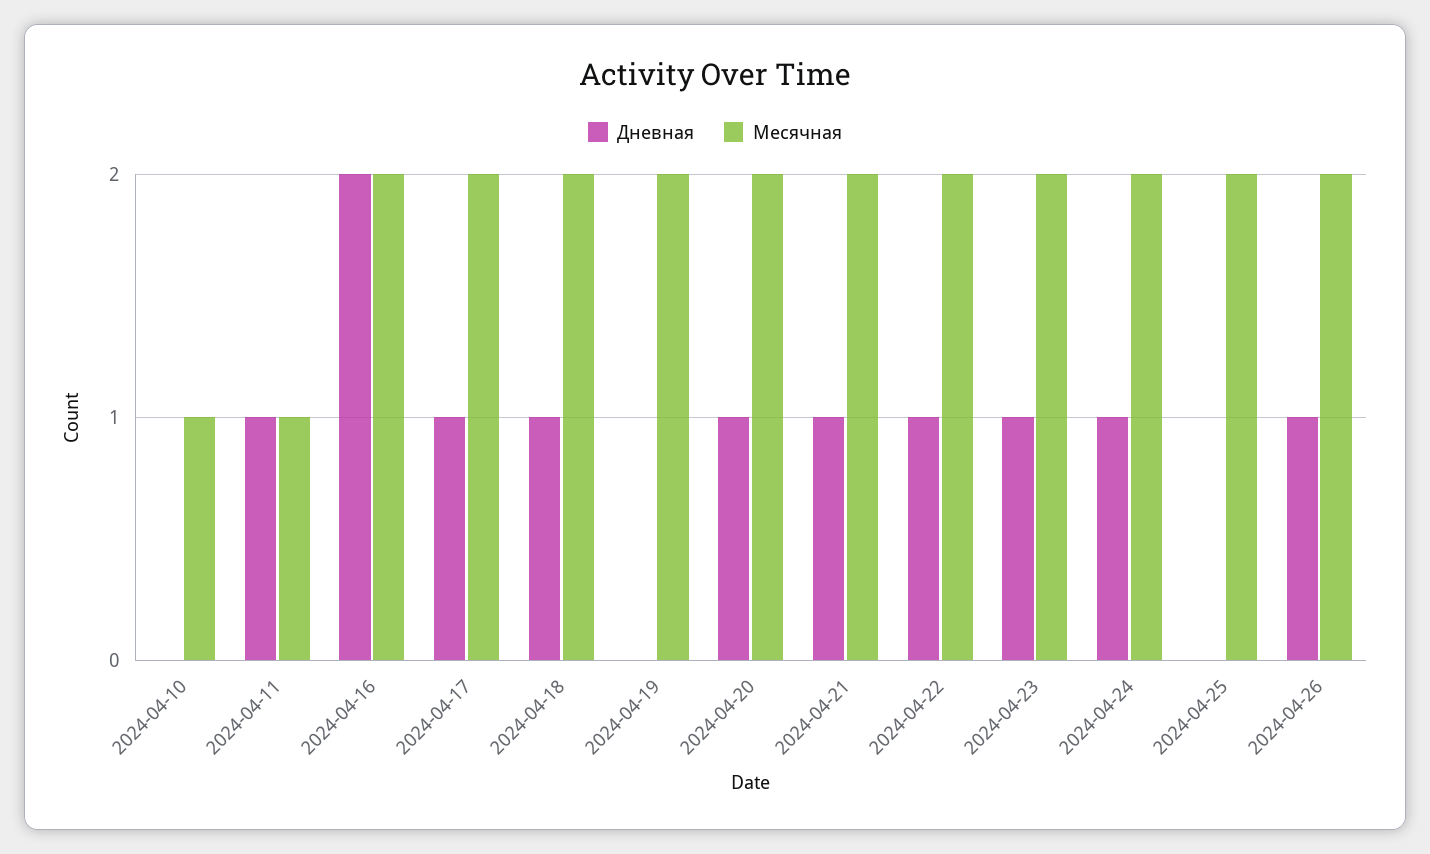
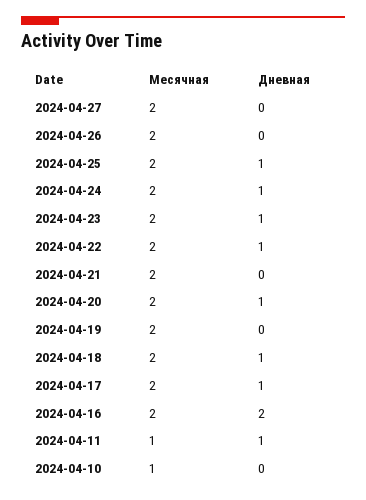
Дневная, 2024-04-21: 1 -> 0
Дневная, 2024-04-25: 0 -> 1
Дневная, 2024-04-26: 1 -> 0
Месячная, 2024-04-27: none -> 2
Дневная, 2024-04-27: none -> 0

